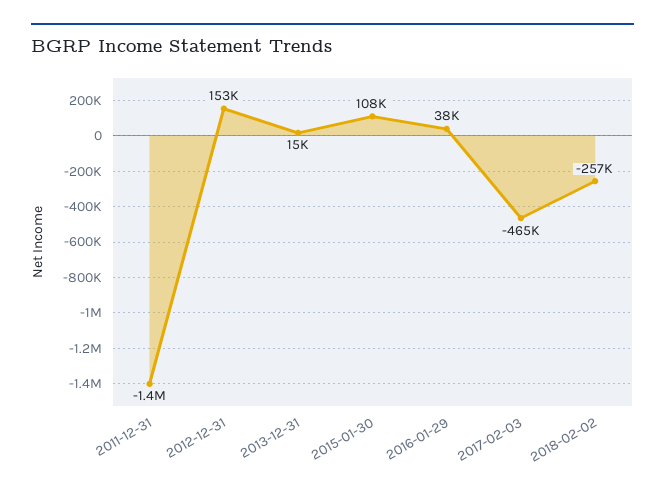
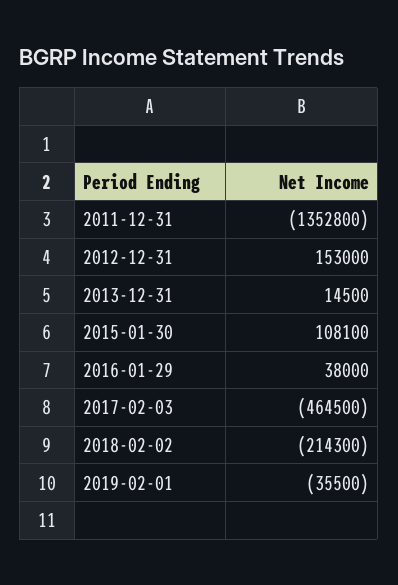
2018-02-02: -257000 -> -214300
2019-02-01: none -> -35500

